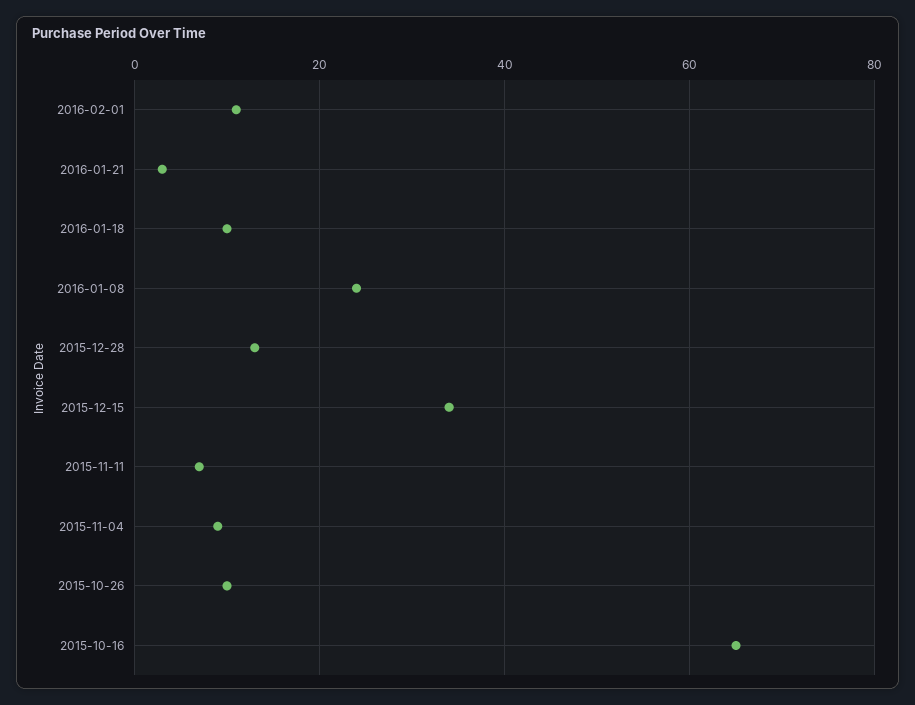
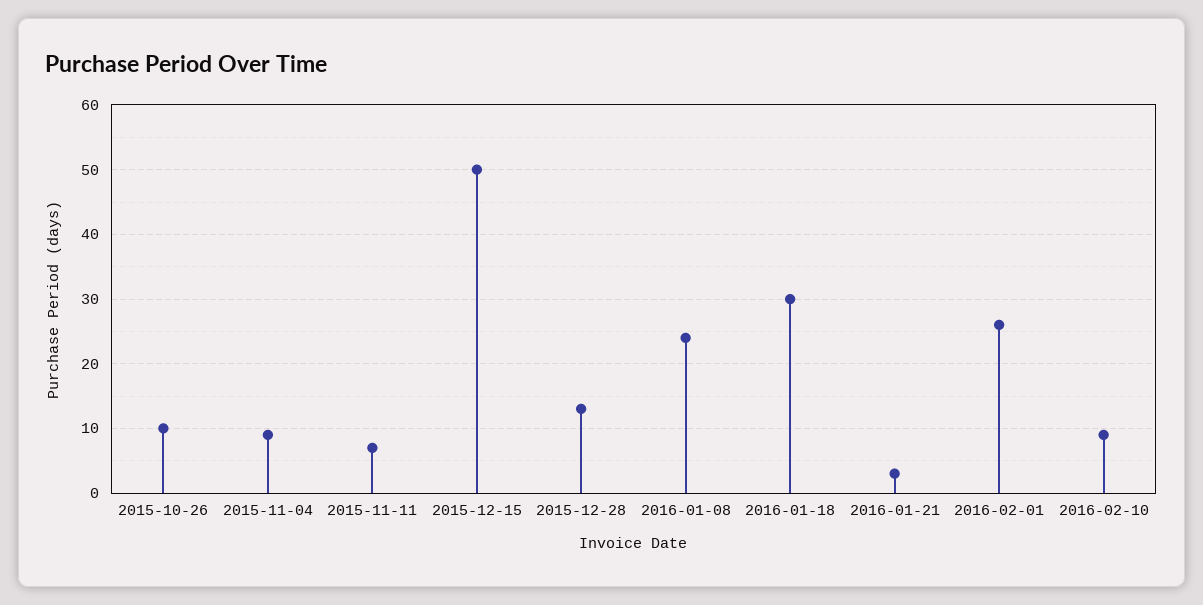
2016-02-01: 10 -> 26
2016-01-18: 10 -> 30
2015-12-15: 35 -> 50
2015-10-16: 65 -> none
2016-02-10: none -> 9

